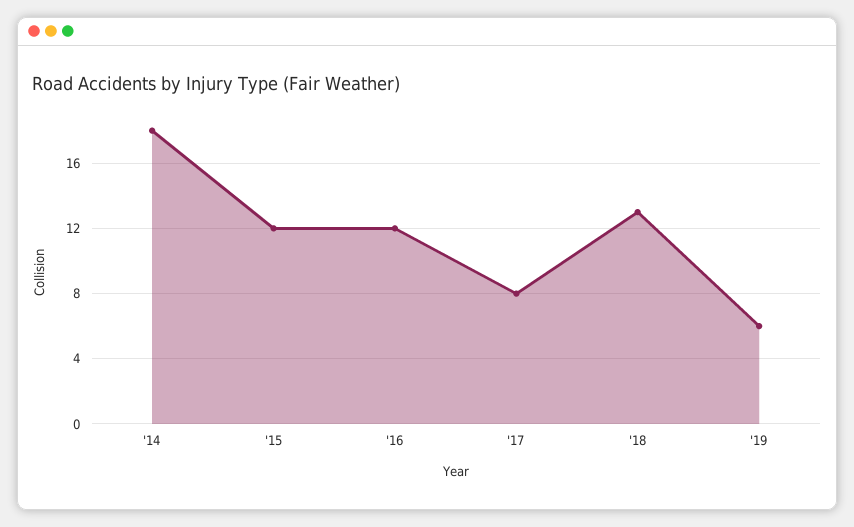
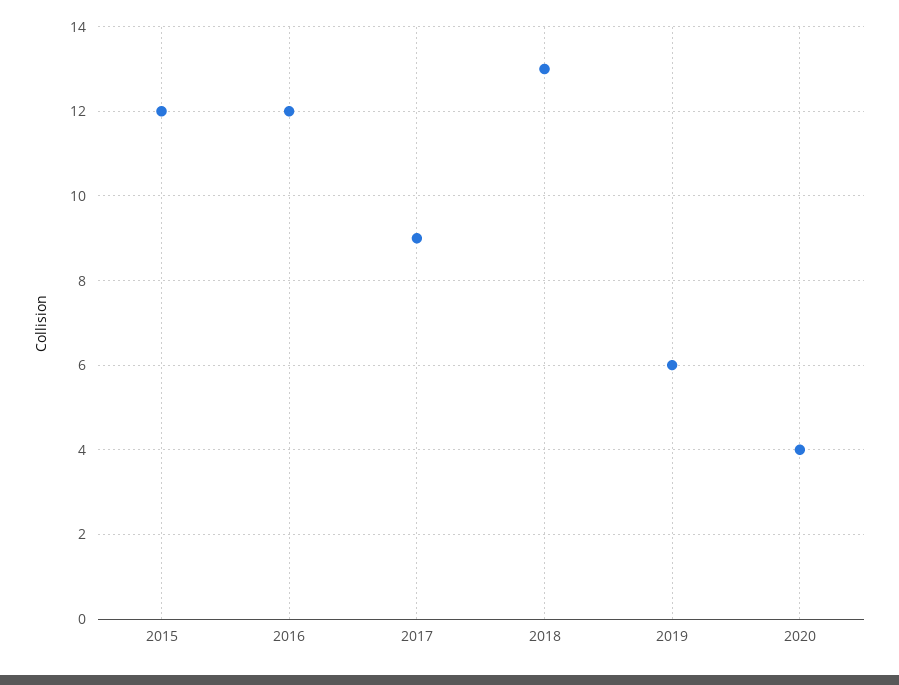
'14: 18 -> none
'17: 8 -> 9
2020: none -> 4

